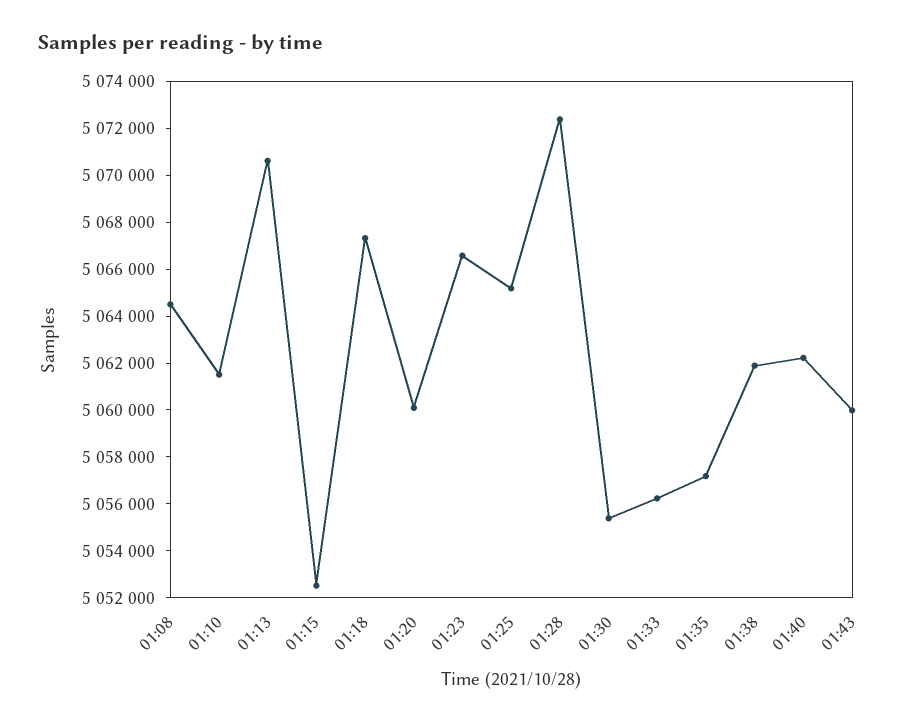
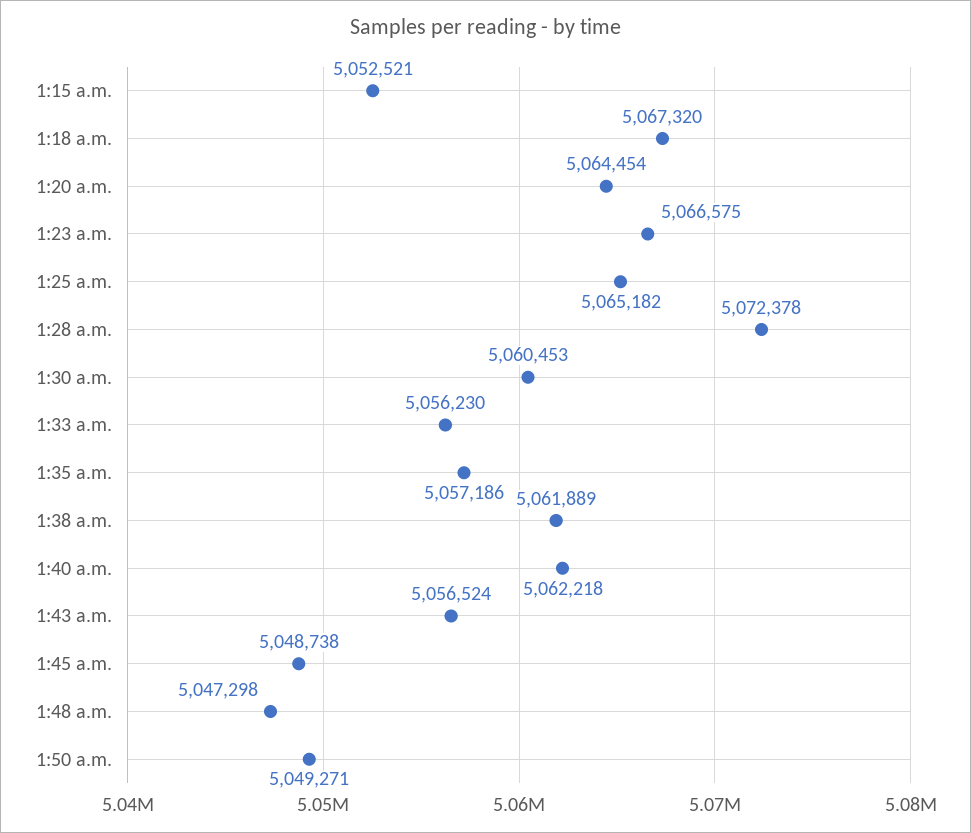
01:08: 5064500 -> none
01:10: 5061500 -> none
01:13: 5070500 -> none
01:20: 5060000 -> 5064454
01:30: 5055500 -> 5060453
01:43: 5060000 -> 5056524
1:45 a.m.: none -> 5048738
1:48 a.m.: none -> 5047298
1:50 a.m.: none -> 5049271

